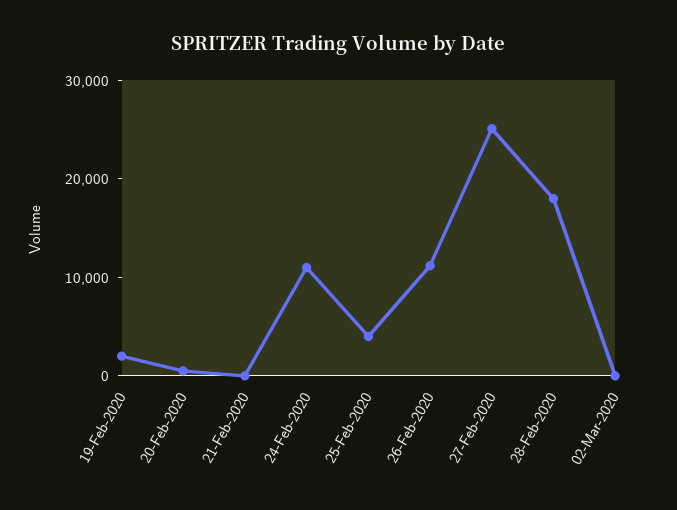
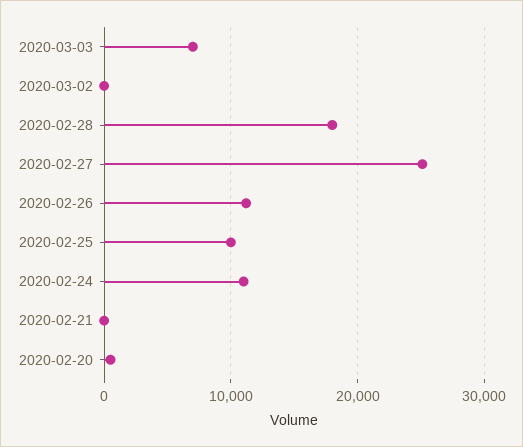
19-Feb-2020: 2000 -> none
25-Feb-2020: 4000 -> 10000
2020-03-03: none -> 7000

